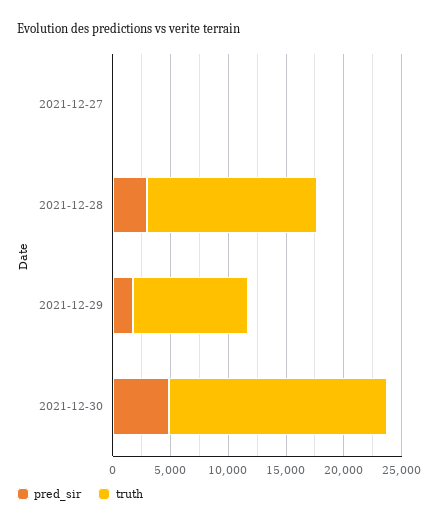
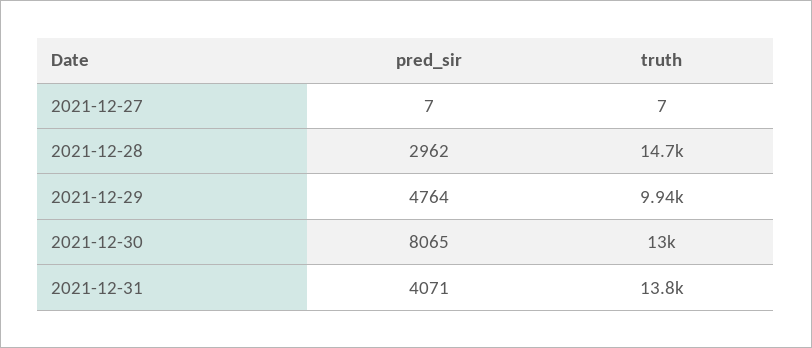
pred_sir, 2021-12-29: 2000 -> 4764
pred_sir, 2021-12-30: 5000 -> 8065
truth, 2021-12-30: 19000 -> 13000
pred_sir, 2021-12-31: none -> 4071
truth, 2021-12-31: none -> 13800

